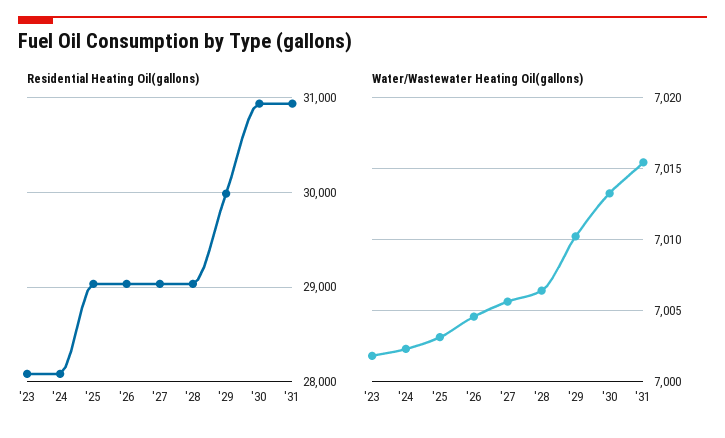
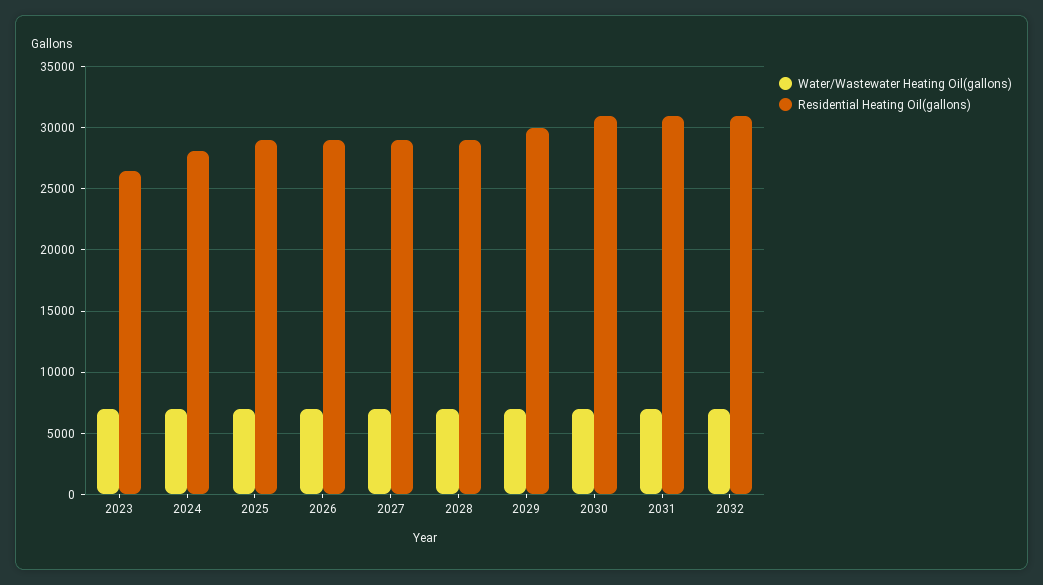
Residential Heating Oil(gallons), '23: 28100 -> 26500
Water/Wastewater Heating Oil(gallons), 2032: none -> 7000
Residential Heating Oil(gallons), 2032: none -> 31000

